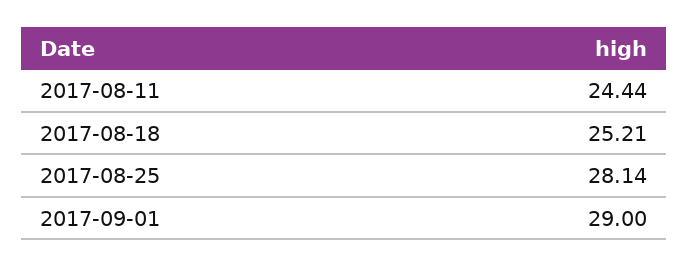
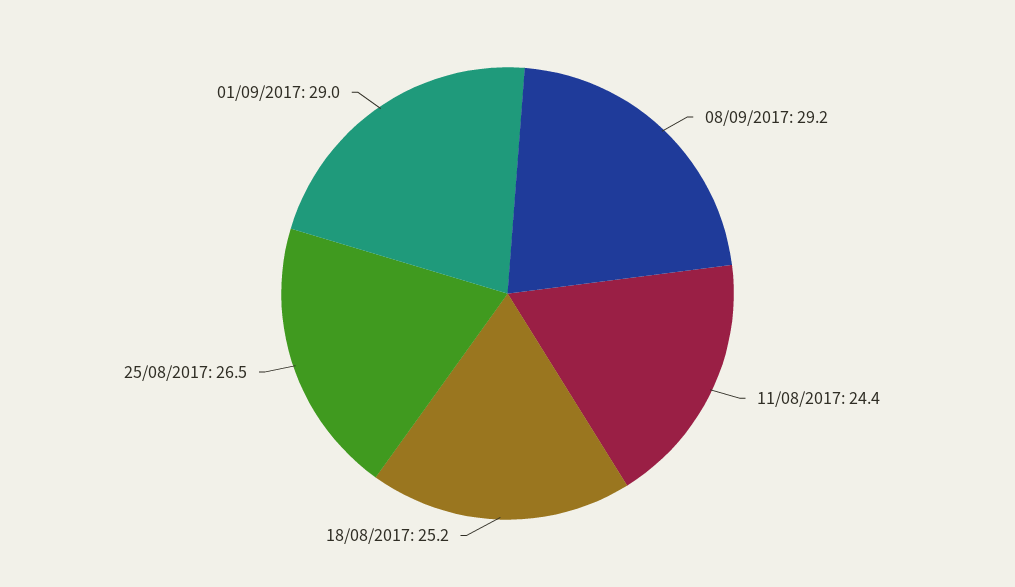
2017-08-25: 28.14 -> 26.5
08/09/2017: none -> 29.2

